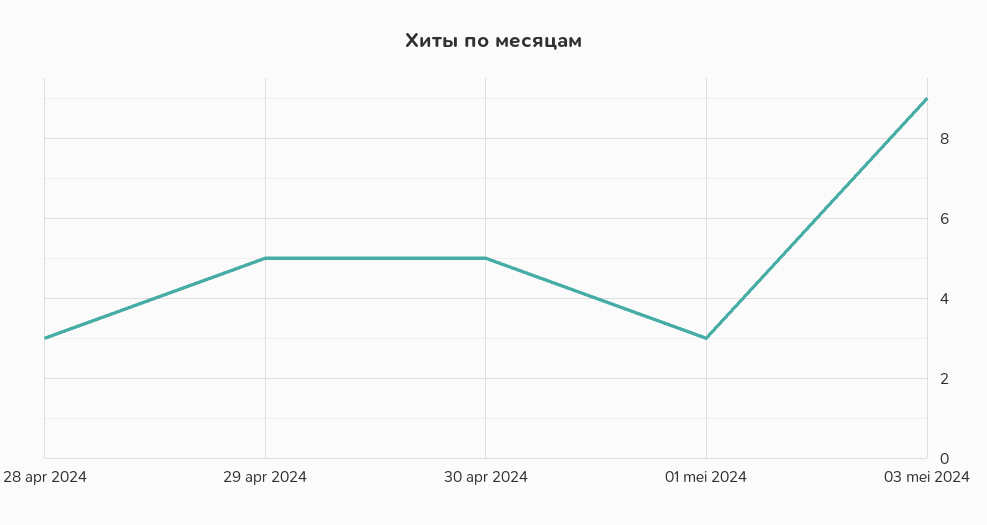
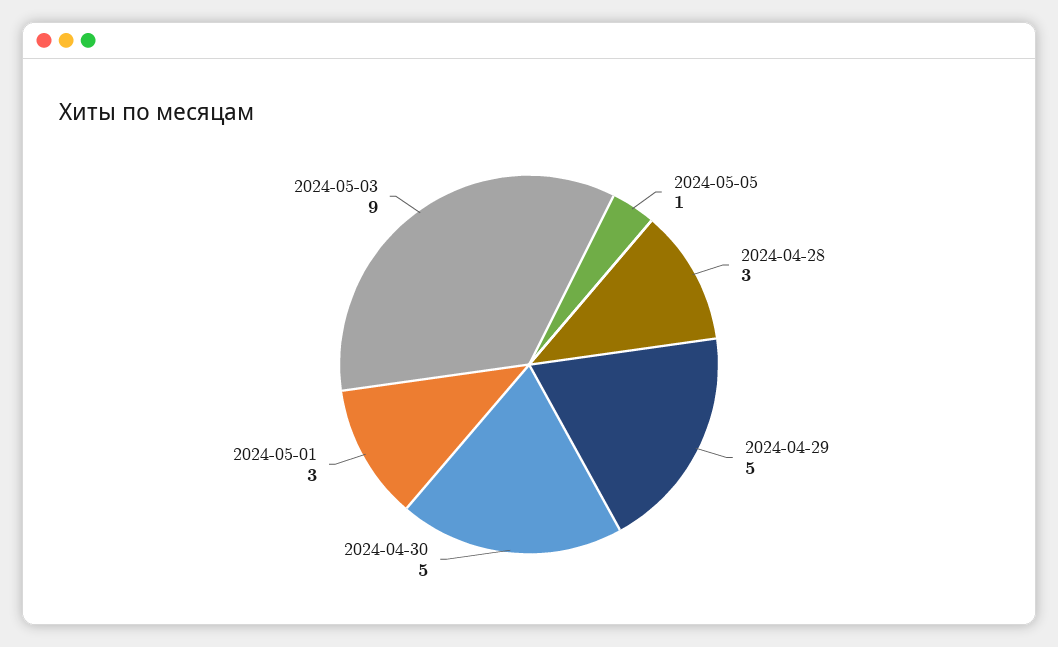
2024-05-05: none -> 1

